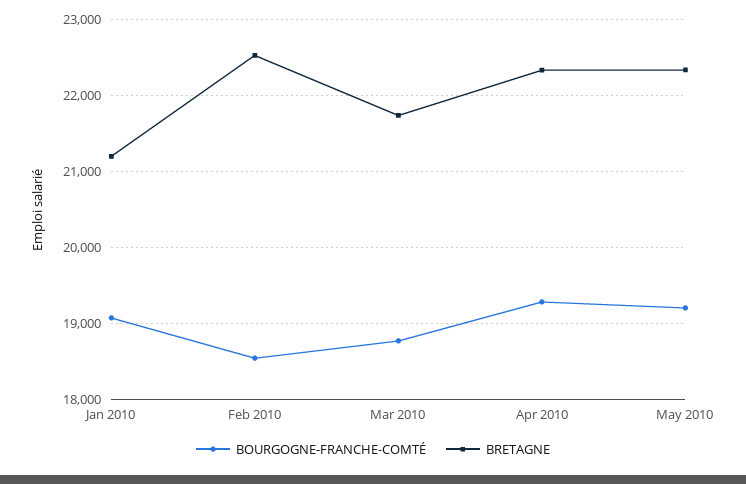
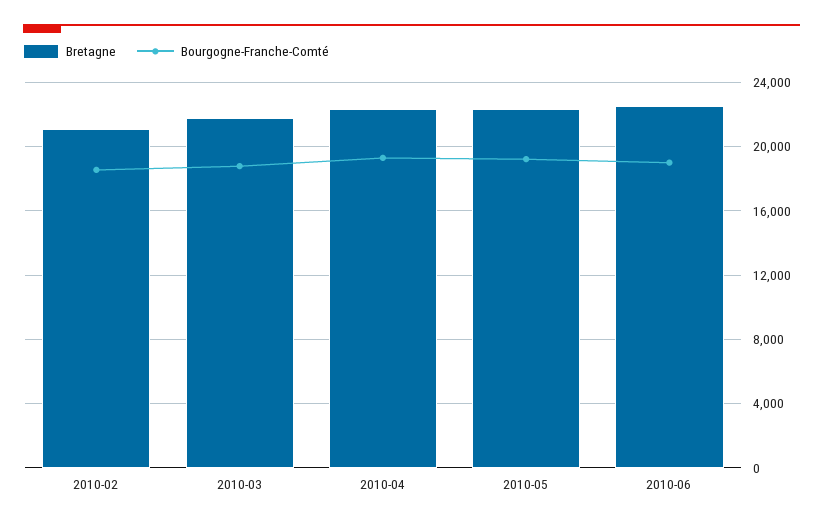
BOURGOGNE-FRANCHE-COMTÉ, Jan 2010: 19100 -> none
BRETAGNE, Jan 2010: 21200 -> none
BRETAGNE, Feb 2010: 22500 -> 21000
BRETAGNE, 2010-06: none -> 22500
BOURGOGNE-FRANCHE-COMTÉ, 2010-06: none -> 19000

